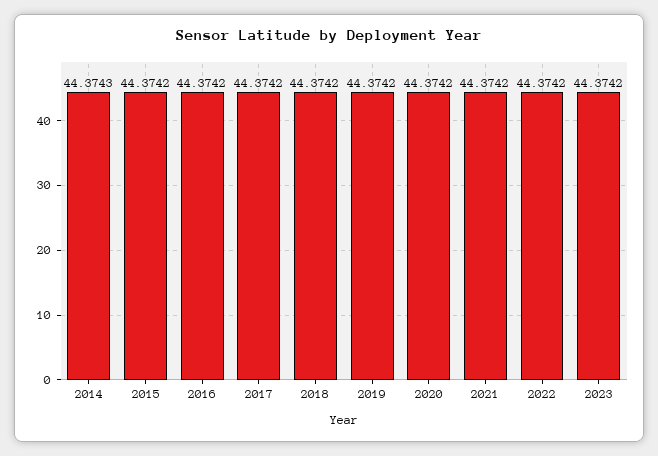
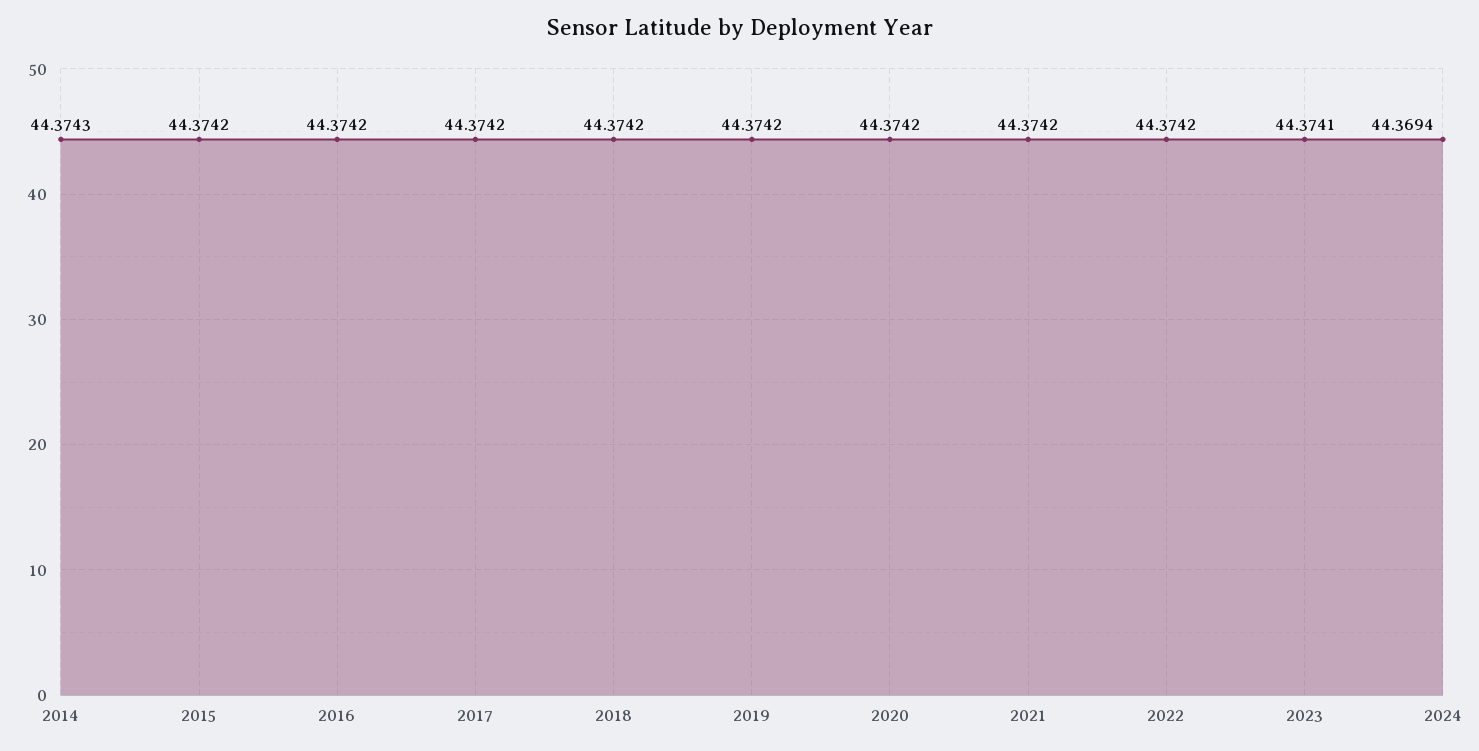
2023: 44.3742 -> 44.3741
2024: none -> 44.3694

